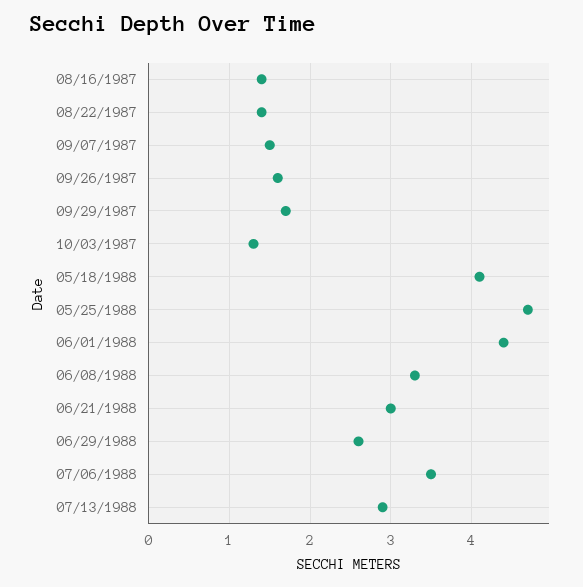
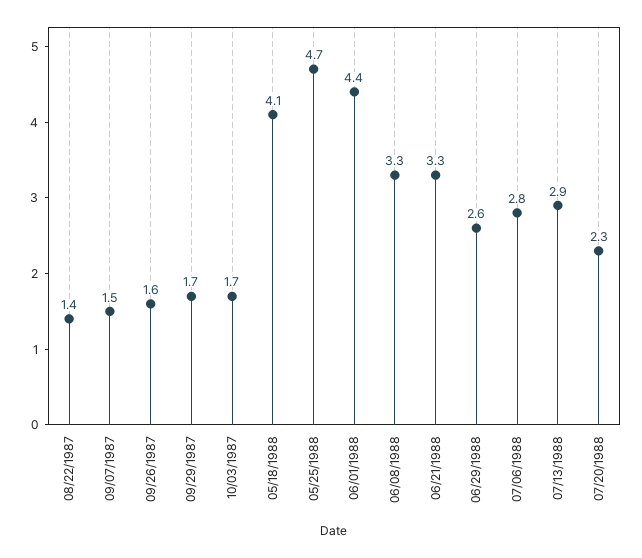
08/16/1987: 1.4 -> none
10/03/1987: 1.3 -> 1.7
06/21/1988: 3 -> 3.3
07/06/1988: 3.5 -> 2.8
07/20/1988: none -> 2.3

